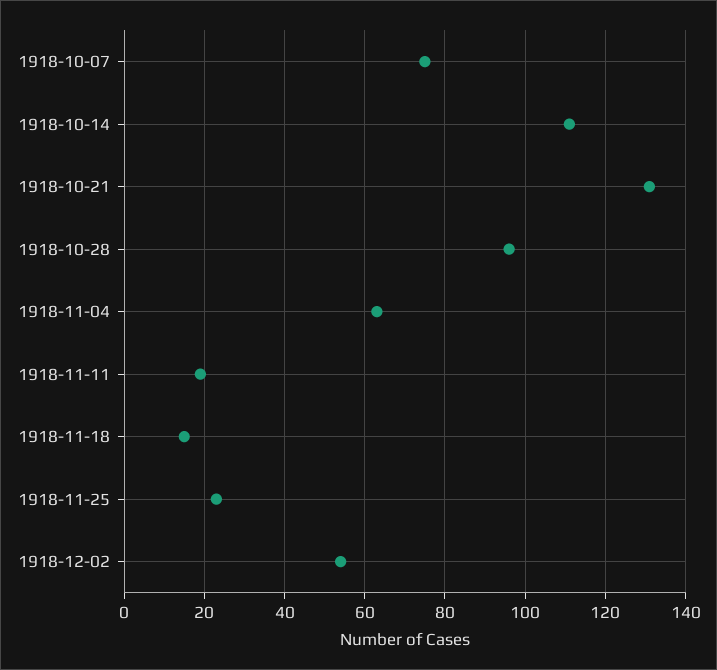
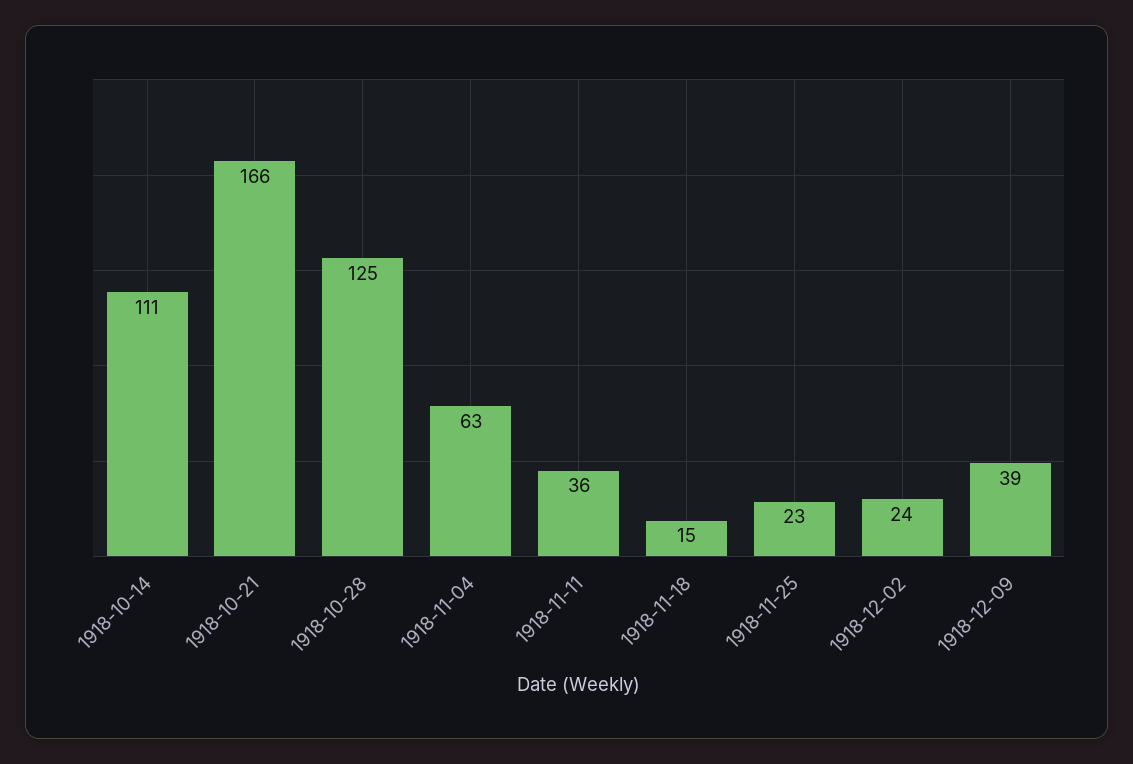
1918-10-07: 75 -> none
1918-10-21: 130 -> 166
1918-10-28: 95 -> 125
1918-11-11: 20 -> 36
1918-12-02: 55 -> 24
1918-12-09: none -> 39

